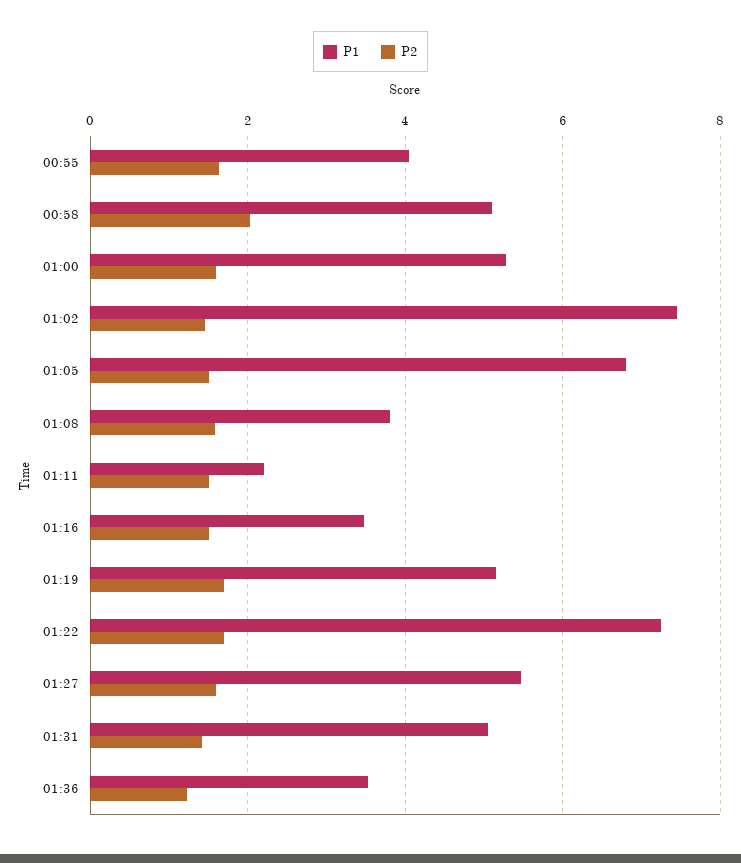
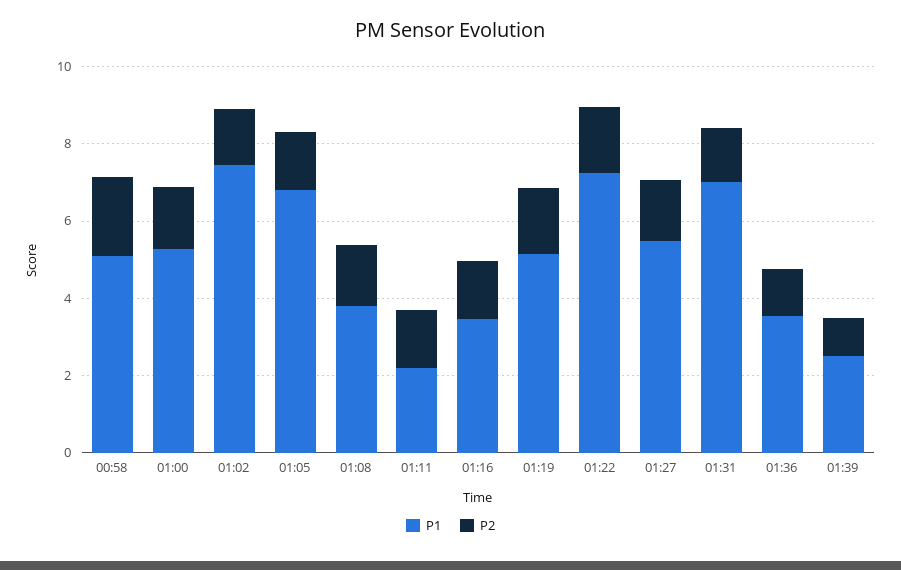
P1, 00:55: 4 -> none
P2, 00:55: 1.6 -> none
P1, 01:31: 5 -> 7
P1, 01:39: none -> 2.5
P2, 01:39: none -> 1

